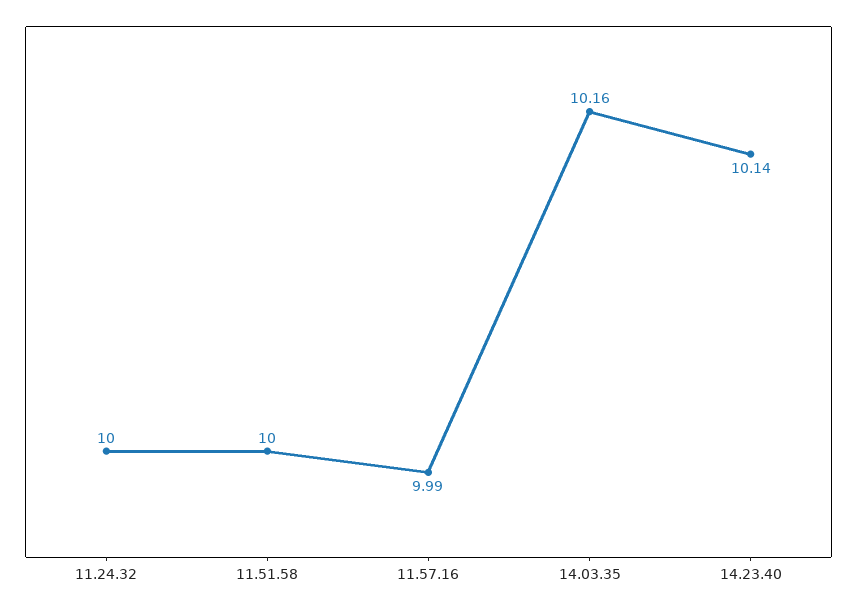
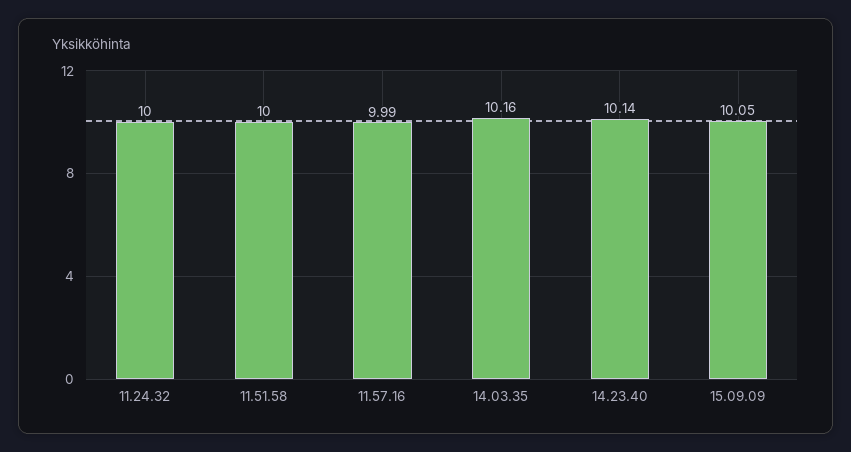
15.09.09: none -> 10.05

